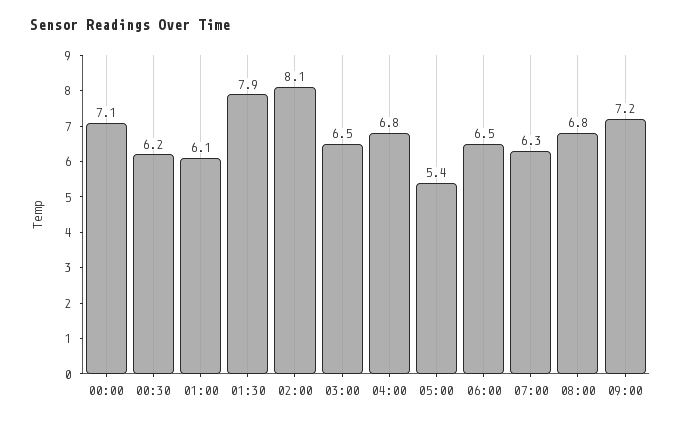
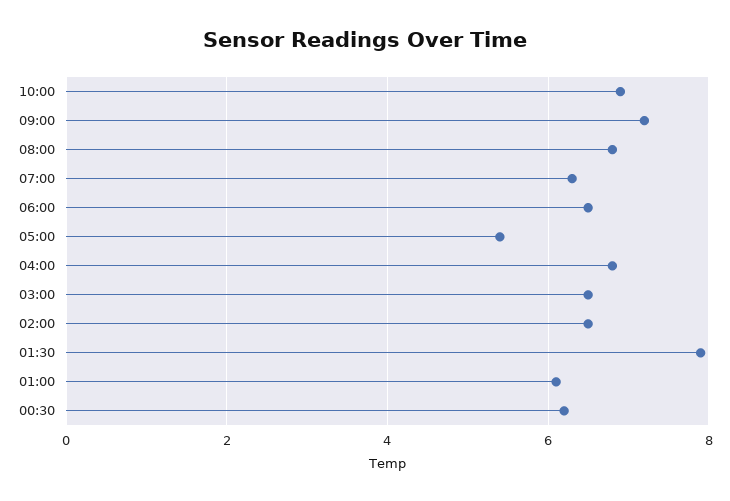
00:00: 7.1 -> none
02:00: 8.1 -> 6.5
10:00: none -> 7

